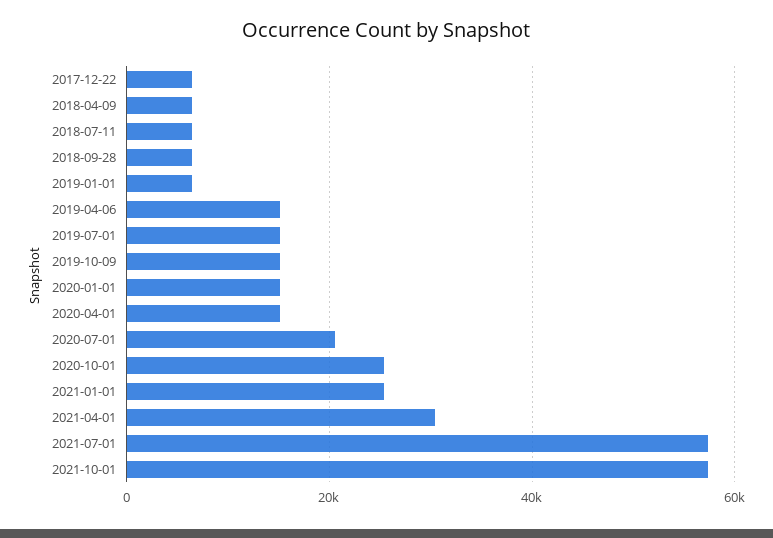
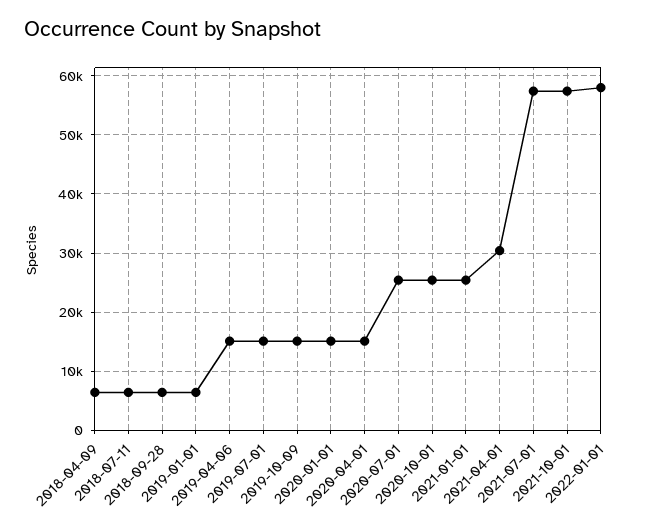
2017-12-22: 6000 -> none
2020-07-01: 20000 -> 26000
2022-01-01: none -> 58000

